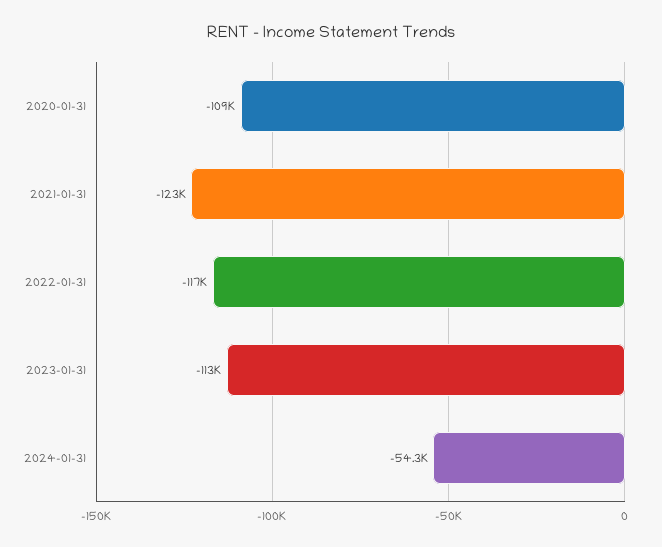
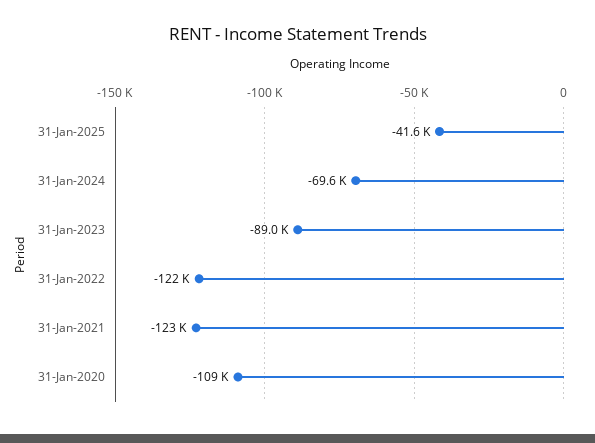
2022-01-31: -117000 -> -122000
2023-01-31: -113000 -> -89000
2024-01-31: -54300 -> -69600
31-Jan-2025: none -> -41600

